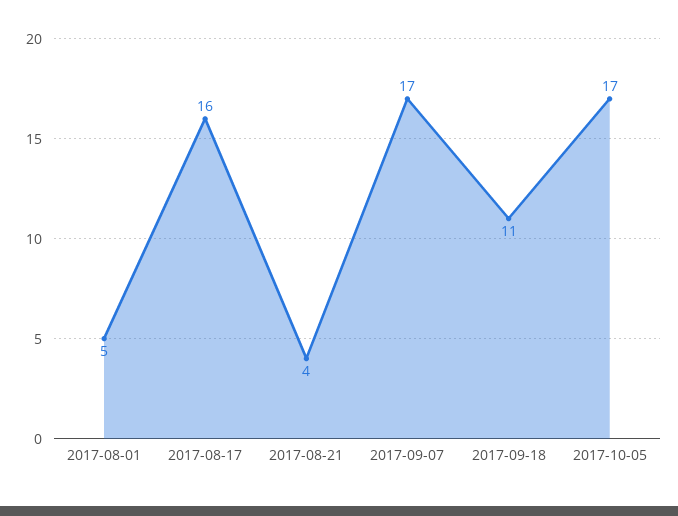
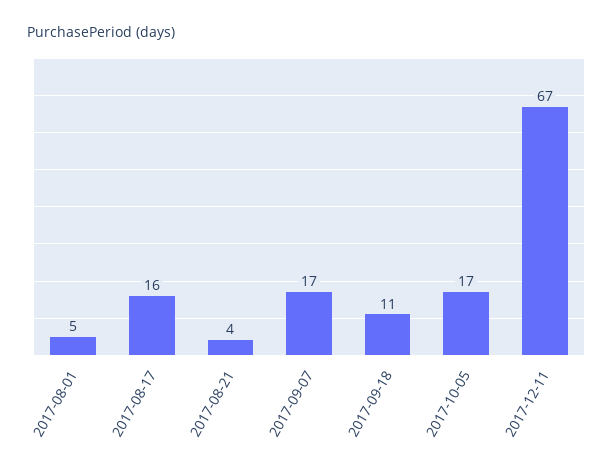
2017-12-11: none -> 67

